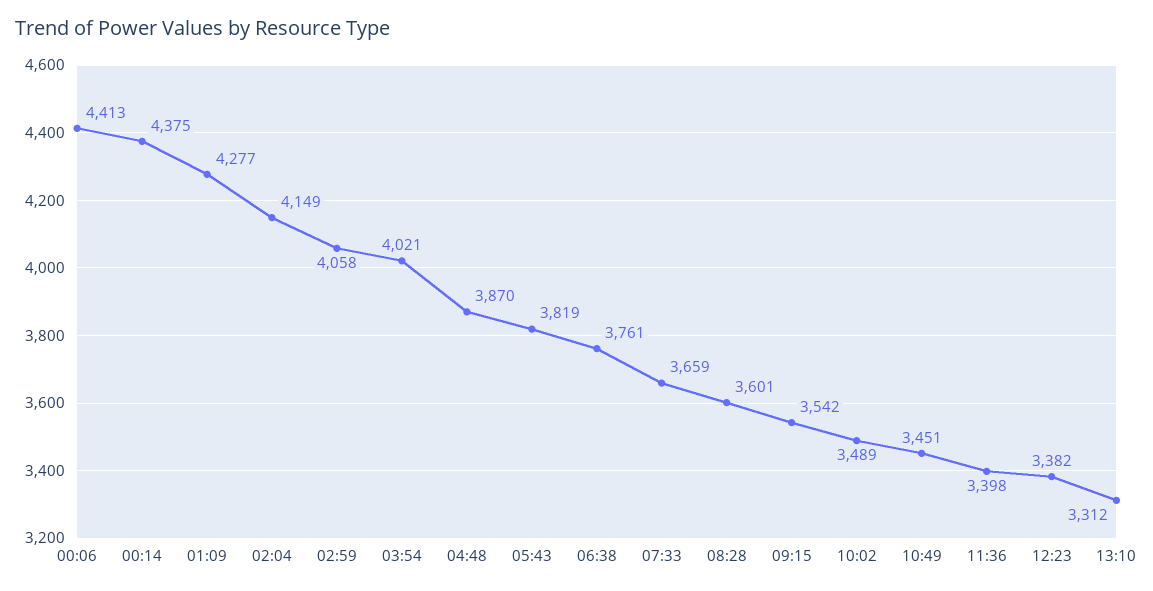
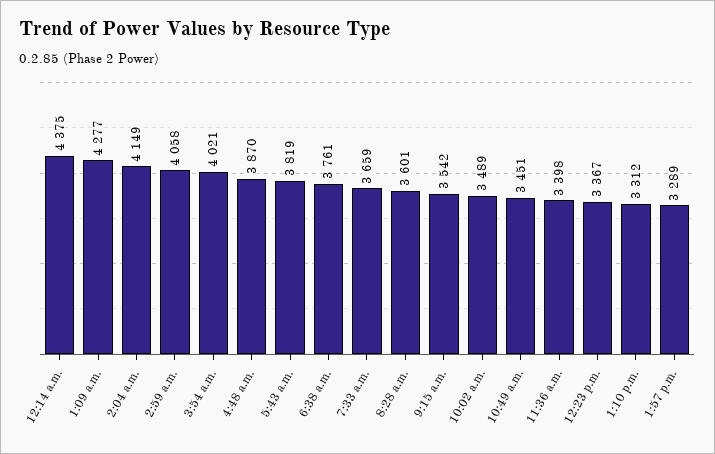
00:06: 4413 -> none
12:23: 3382 -> 3367
1:57 p.m.: none -> 3289

